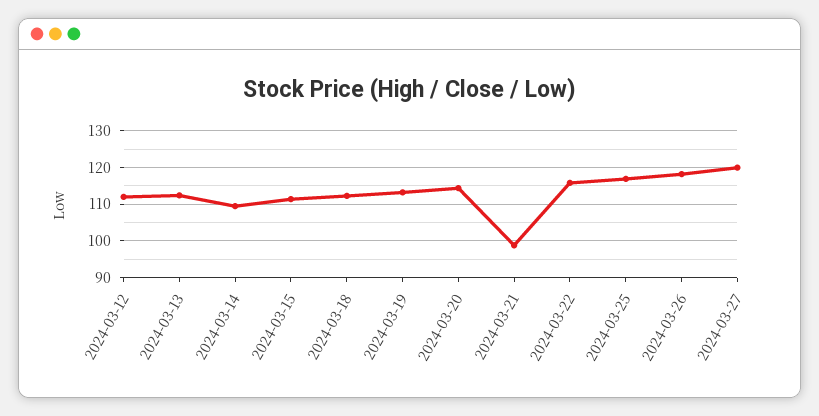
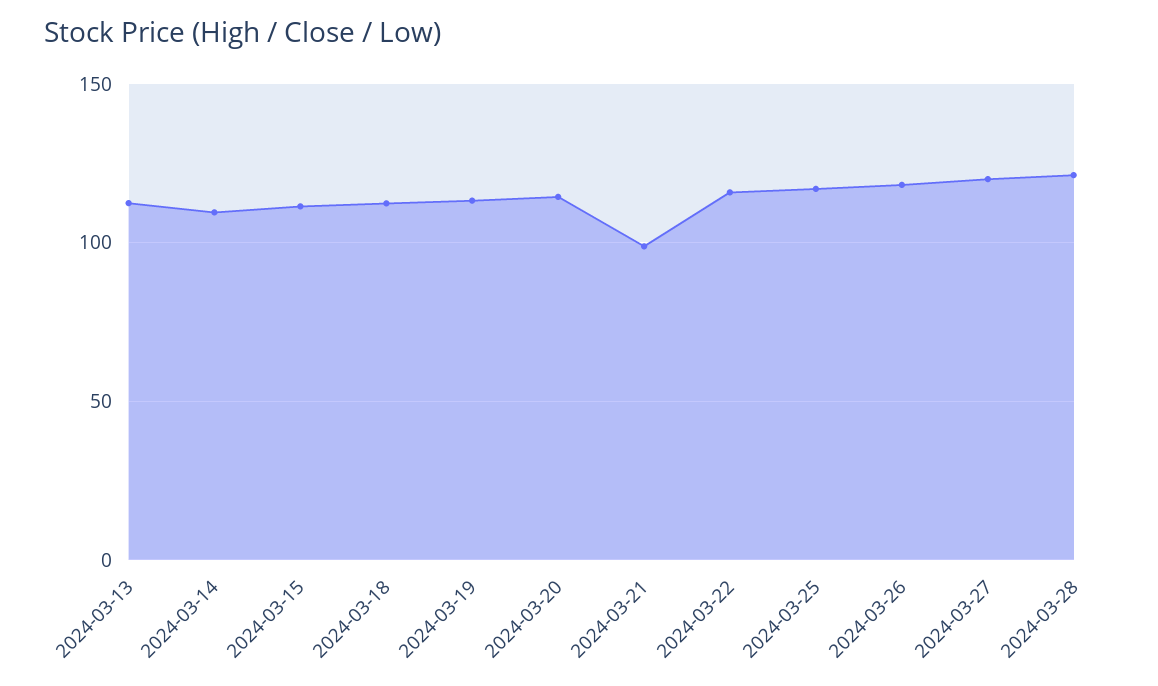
2024-03-12: 112 -> none
2024-03-28: none -> 120

